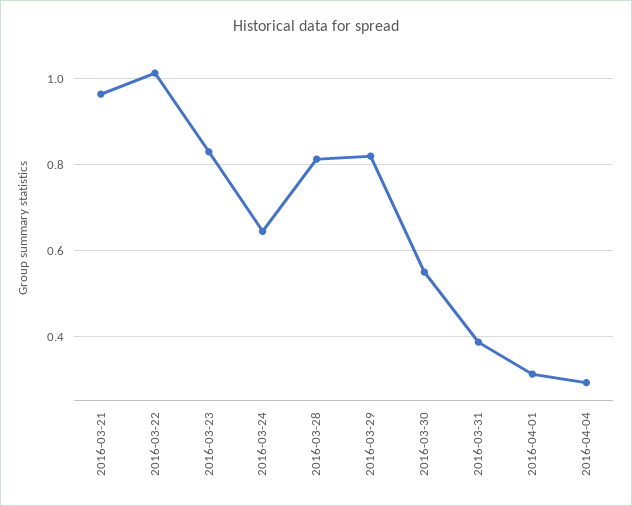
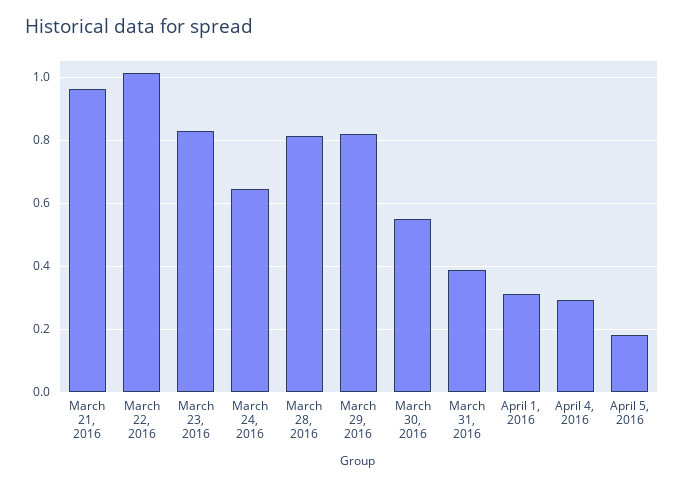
April 5, 2016: none -> 0.18

